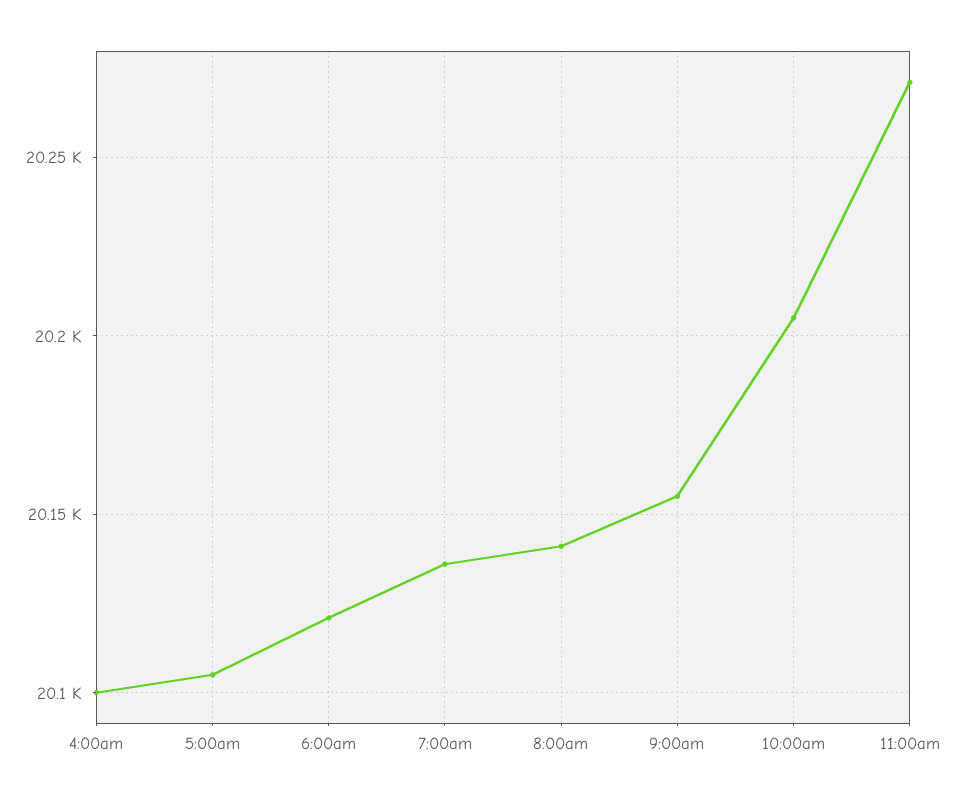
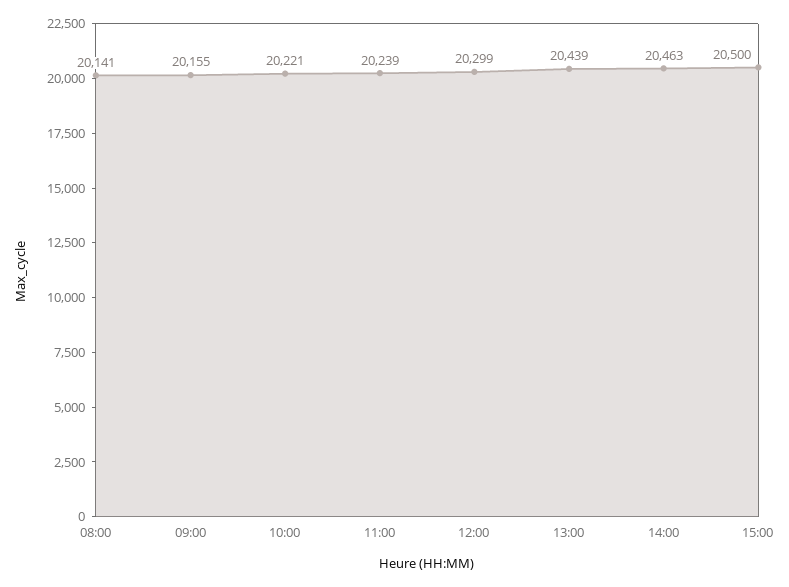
4:00am: 20100 -> none
5:00am: 20105 -> none
6:00am: 20120 -> none
7:00am: 20135 -> none
10:00am: 20205 -> 20221
11:00am: 20270 -> 20239
12:00: none -> 20299
13:00: none -> 20439
14:00: none -> 20463
15:00: none -> 20500

